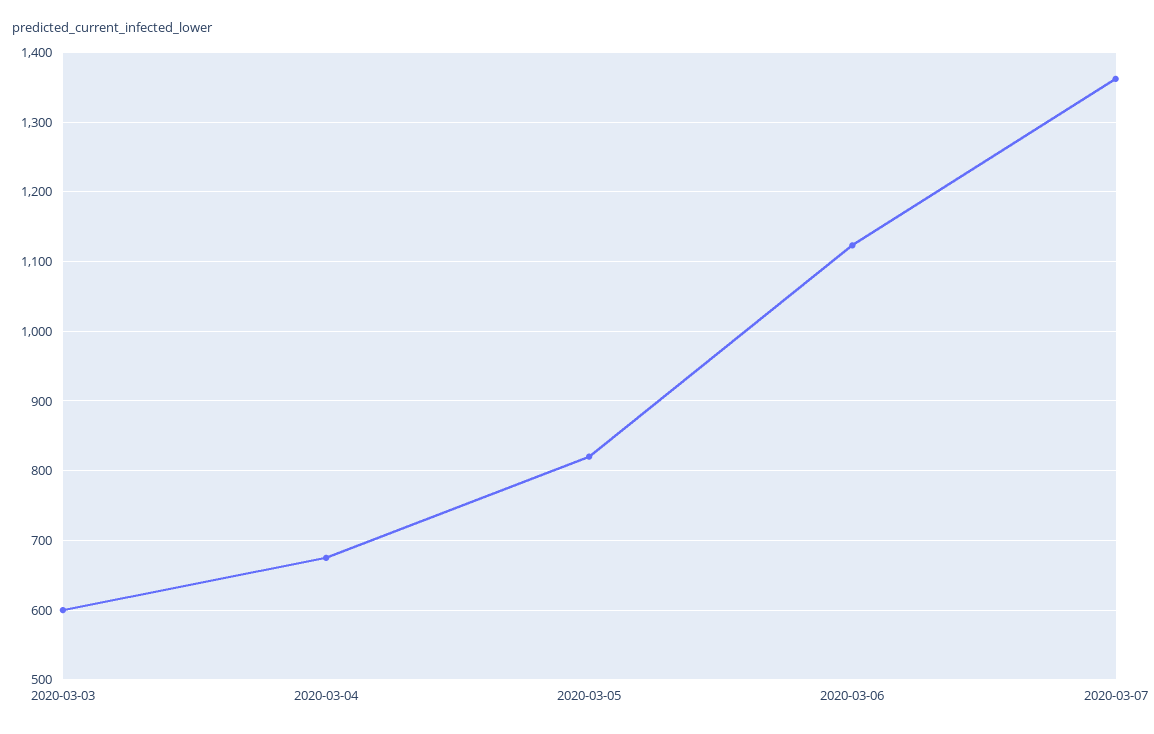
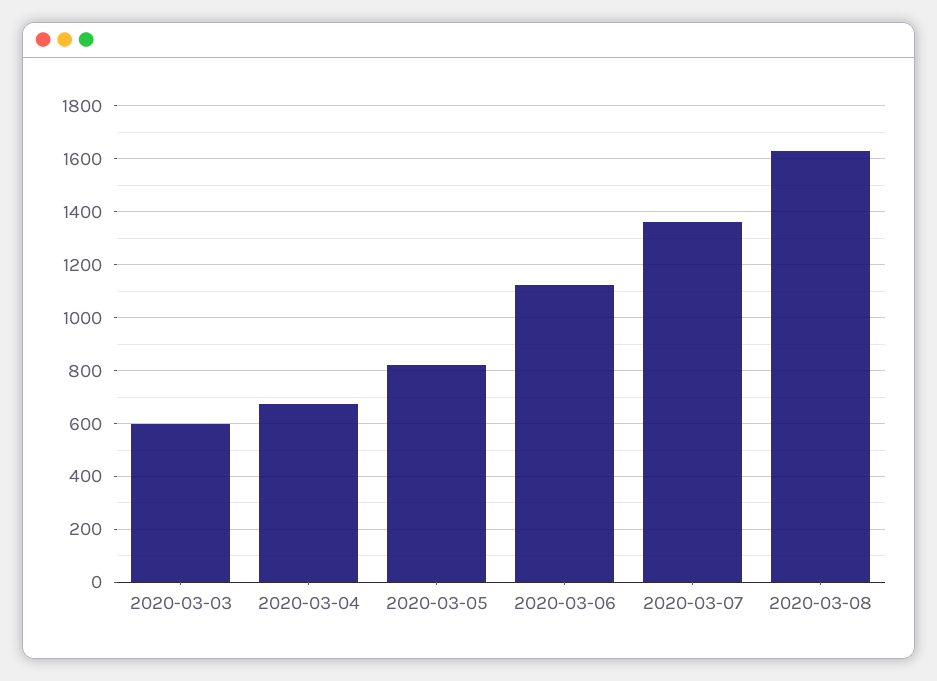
2020-03-08: none -> 1625

